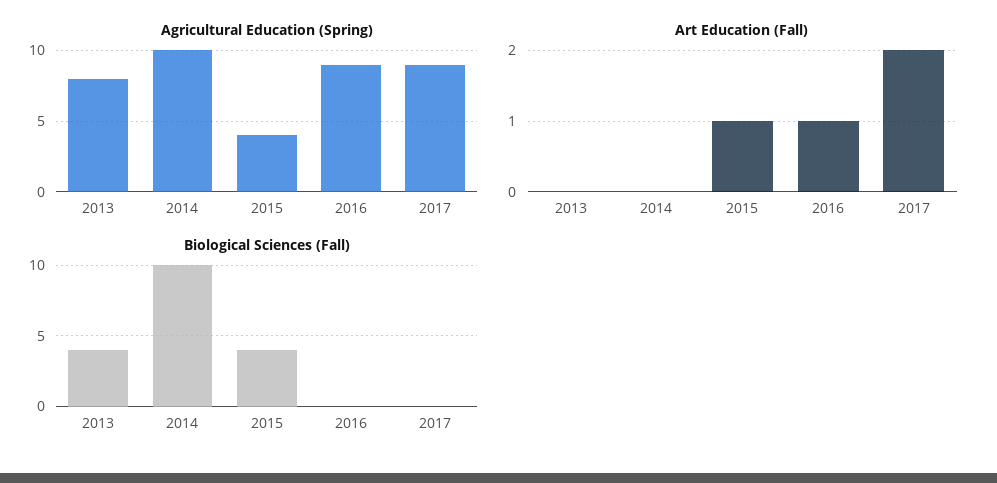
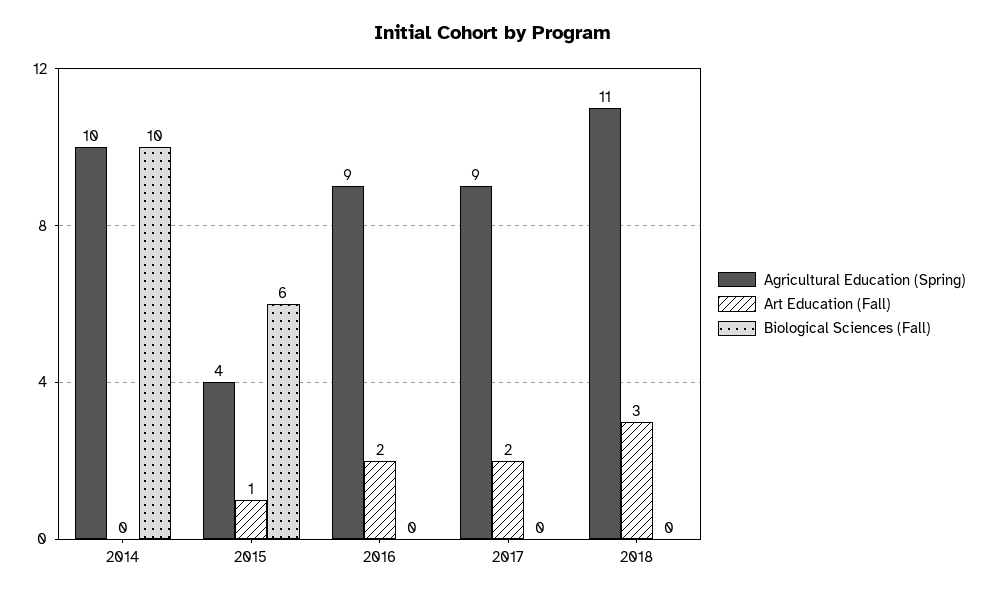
Agricultural Education (Spring), 2013: 8 -> none
Art Education (Fall), 2013: 0 -> none
Art Education (Fall), 2016: 1 -> 2
Biological Sciences (Fall), 2013: 4 -> none
Biological Sciences (Fall), 2015: 4 -> 6
Agricultural Education (Spring), 2018: none -> 11
Art Education (Fall), 2018: none -> 3
Biological Sciences (Fall), 2018: none -> 0

